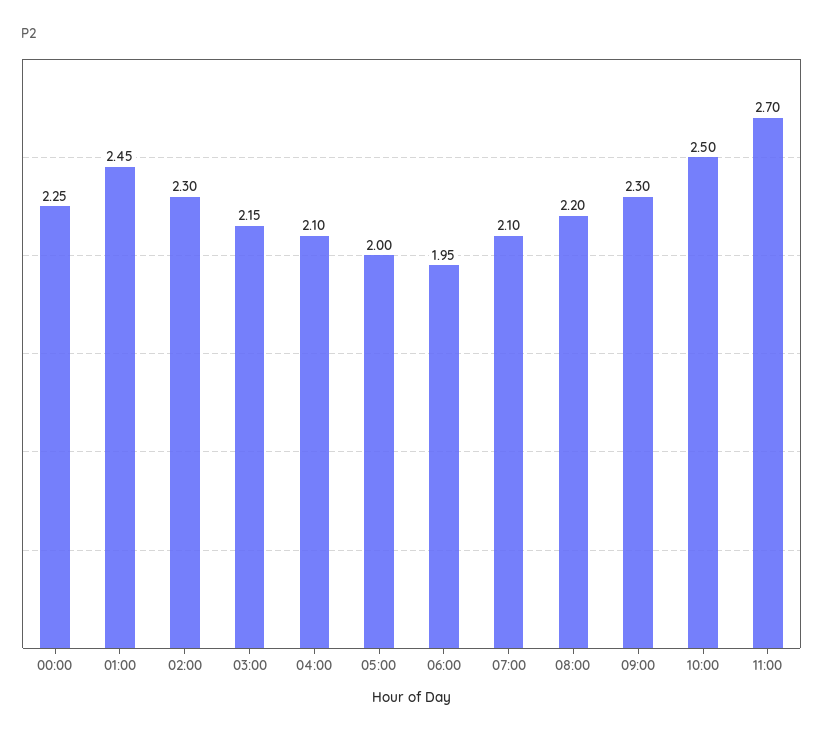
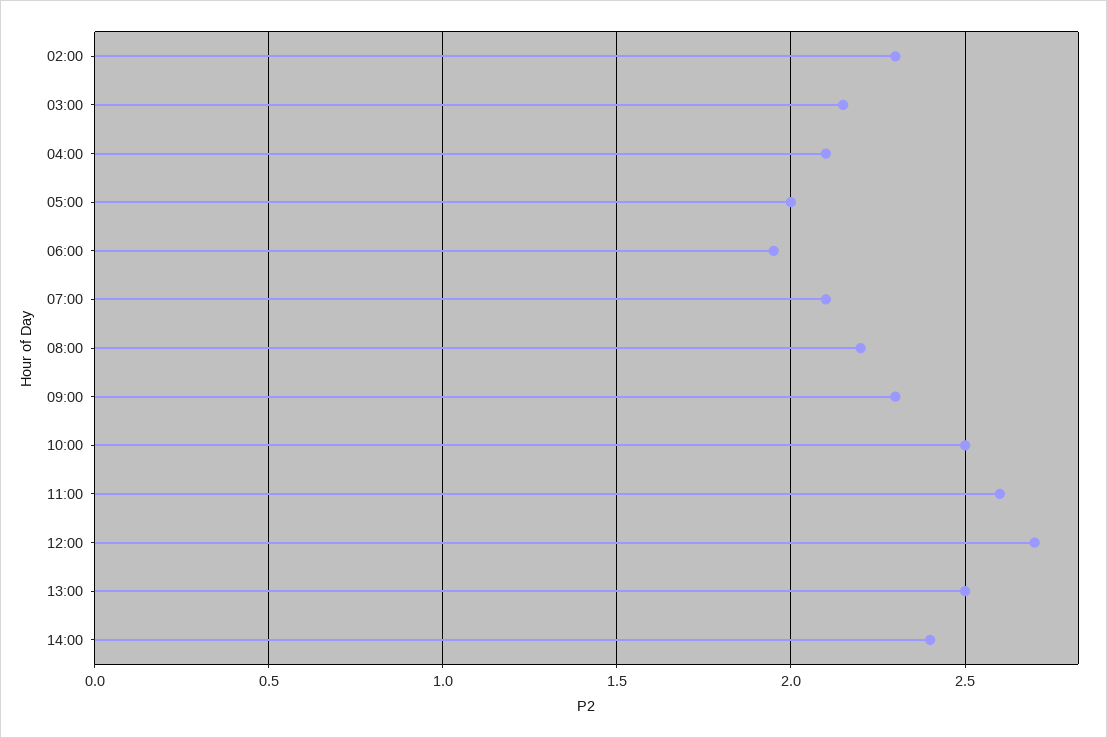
00:00: 2.25 -> none
01:00: 2.45 -> none
11:00: 2.7 -> 2.6
12:00: none -> 2.7
13:00: none -> 2.5
14:00: none -> 2.4

